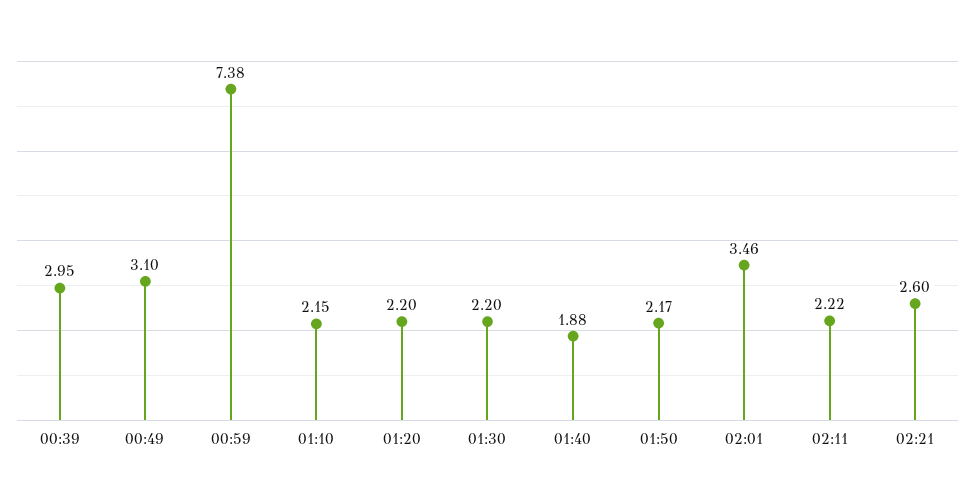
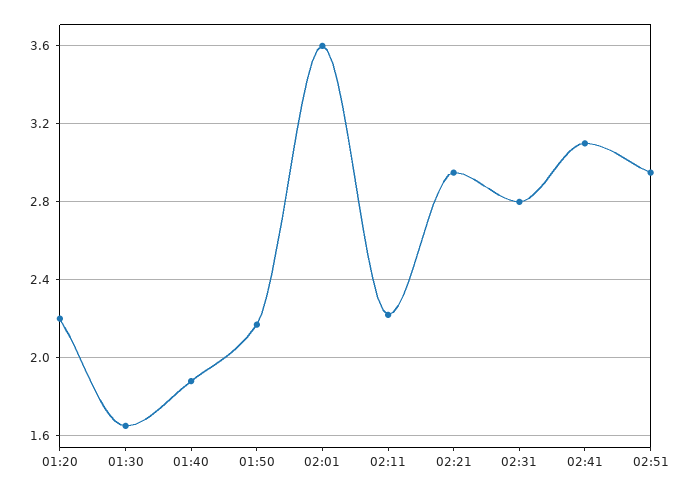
00:39: 2.95 -> none
00:49: 3.1 -> none
00:59: 7.38 -> none
01:10: 2.15 -> none
01:30: 2.2 -> 1.65
02:01: 3.46 -> 3.6
02:21: 2.6 -> 2.95
02:31: none -> 2.8
02:41: none -> 3.1
02:51: none -> 2.95

